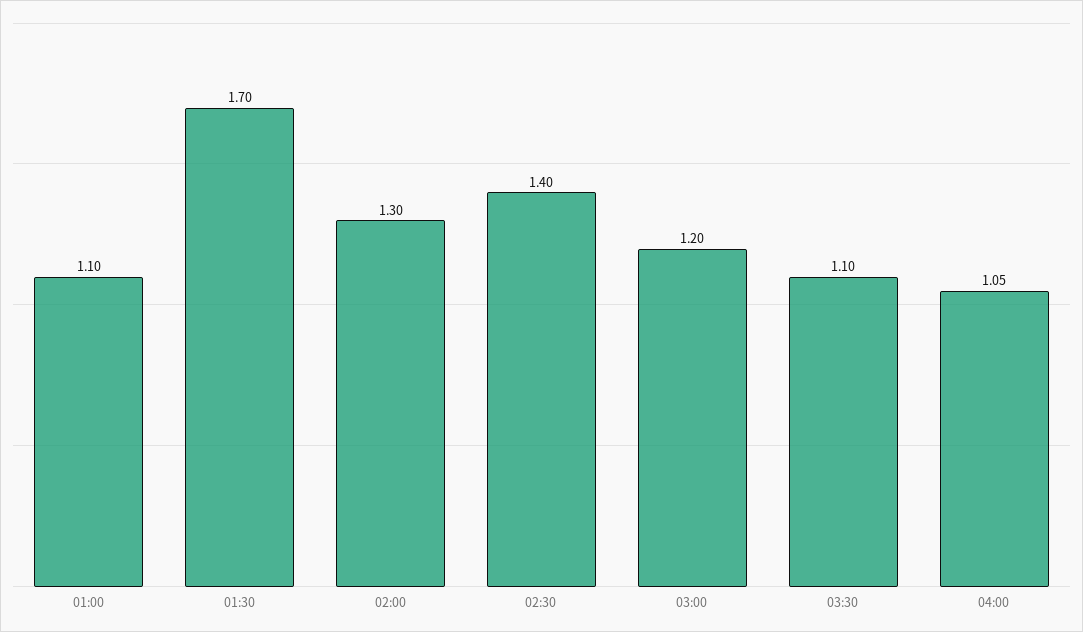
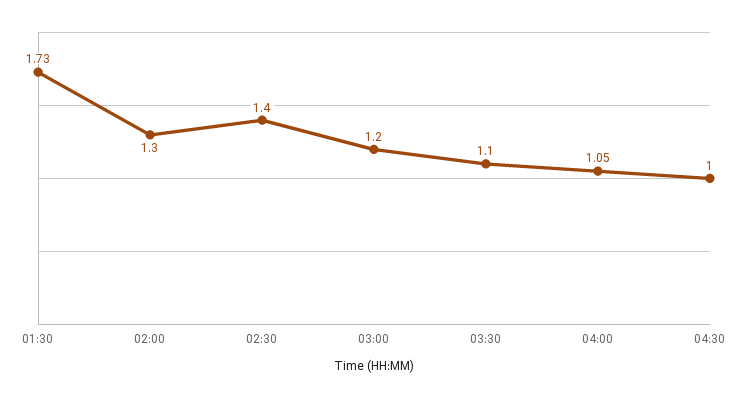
01:00: 1.1 -> none
01:30: 1.7 -> 1.73
04:30: none -> 1

